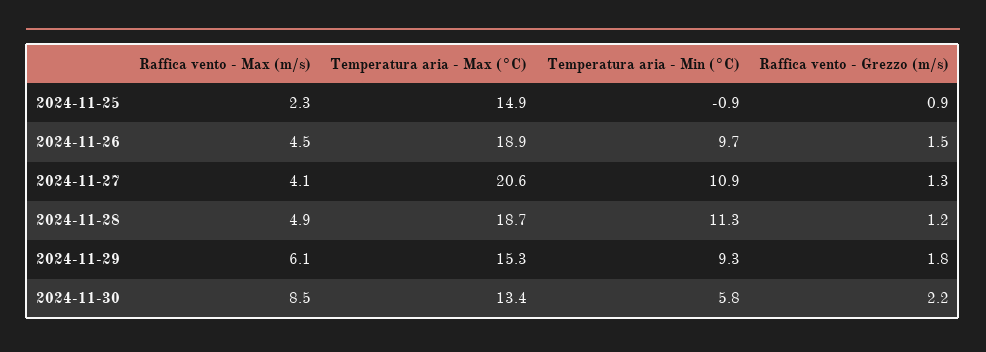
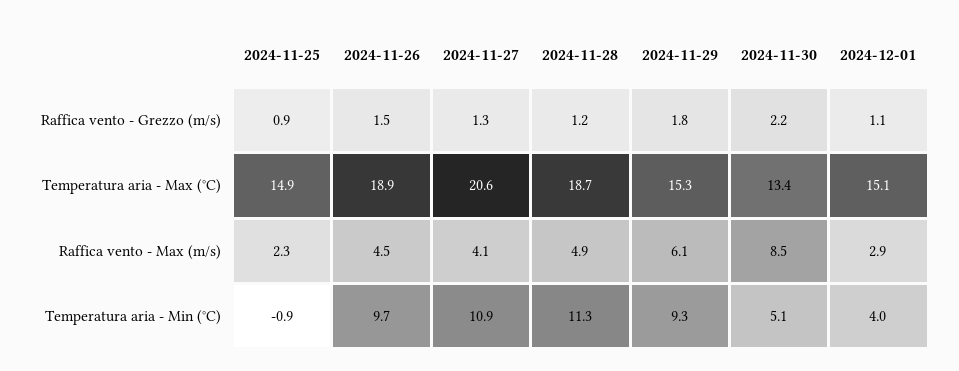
Temperatura aria - Min (°C), 2024-11-30: 5.8 -> 5.1
Raffica vento - Grezzo (m/s), 2024-12-01: none -> 1.1
Temperatura aria - Max (°C), 2024-12-01: none -> 15.1
Raffica vento - Max (m/s), 2024-12-01: none -> 2.9
Temperatura aria - Min (°C), 2024-12-01: none -> 4

